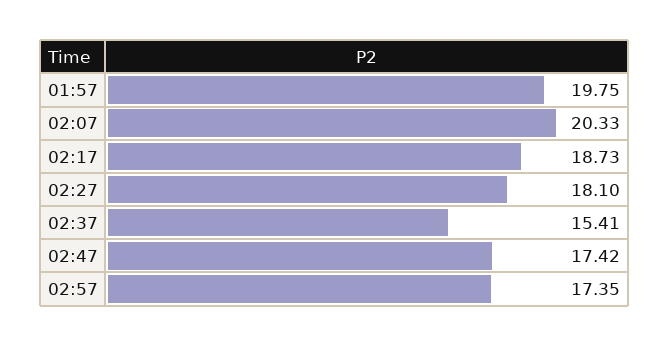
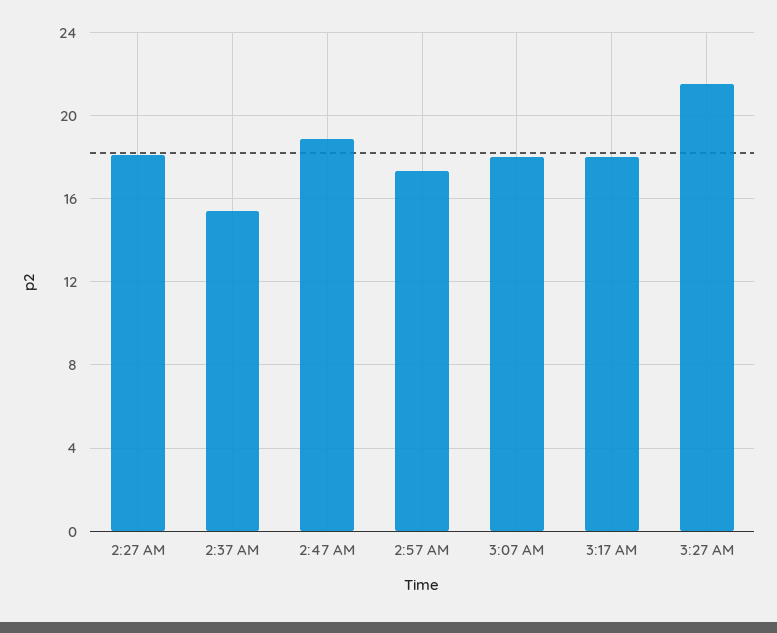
01:57: 19.75 -> none
02:07: 20.33 -> none
02:17: 18.73 -> none
02:47: 17.42 -> 19
3:07 AM: none -> 18
3:17 AM: none -> 18
3:27 AM: none -> 21.5

